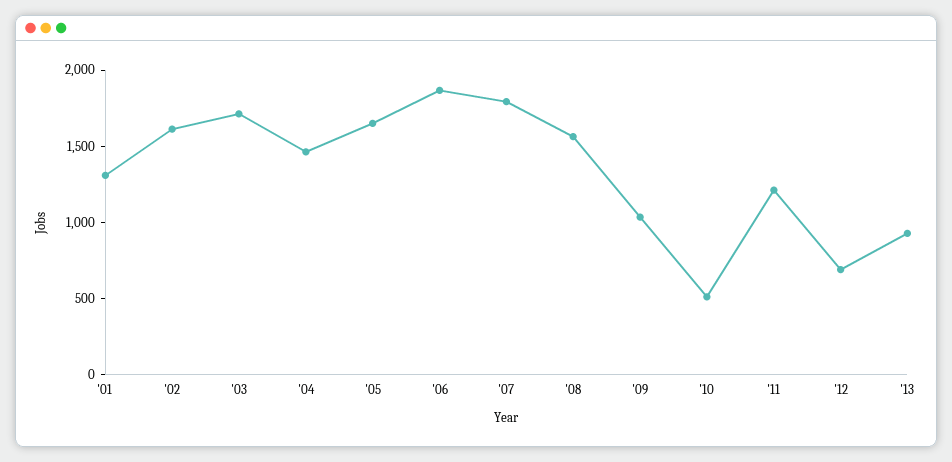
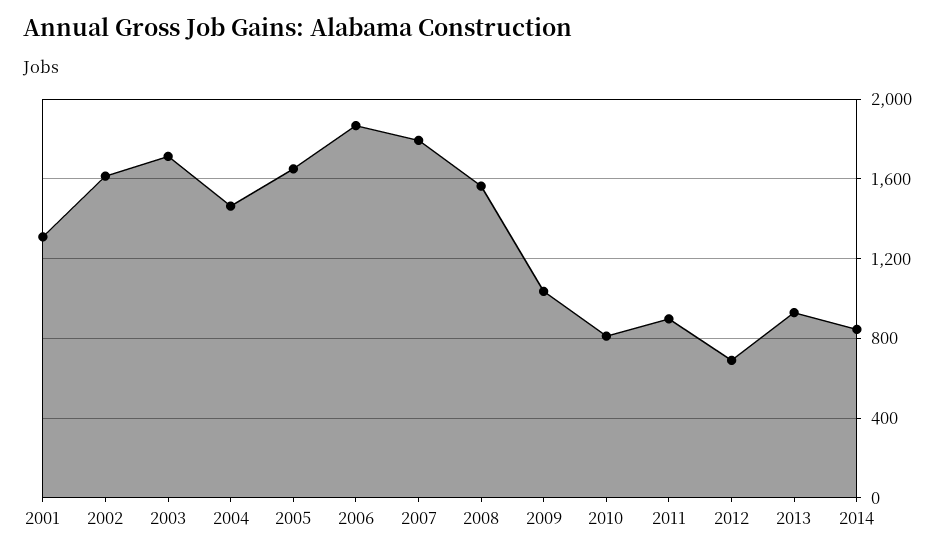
'10: 500 -> 800
'11: 1200 -> 900
2014: none -> 850

